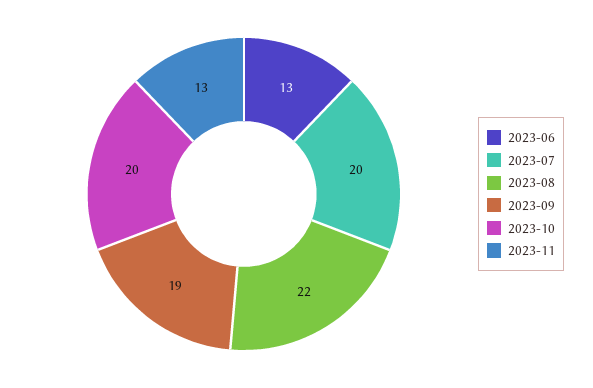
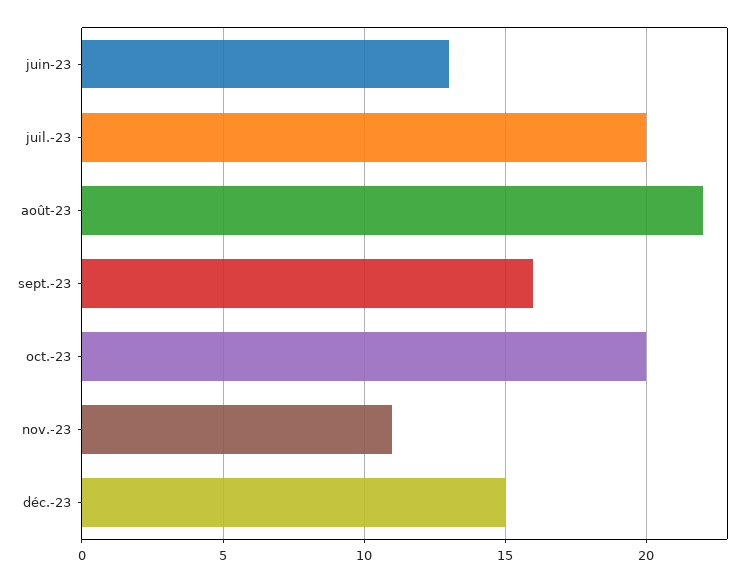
2023-09: 19 -> 16
2023-11: 13 -> 11
déc.-23: none -> 15

